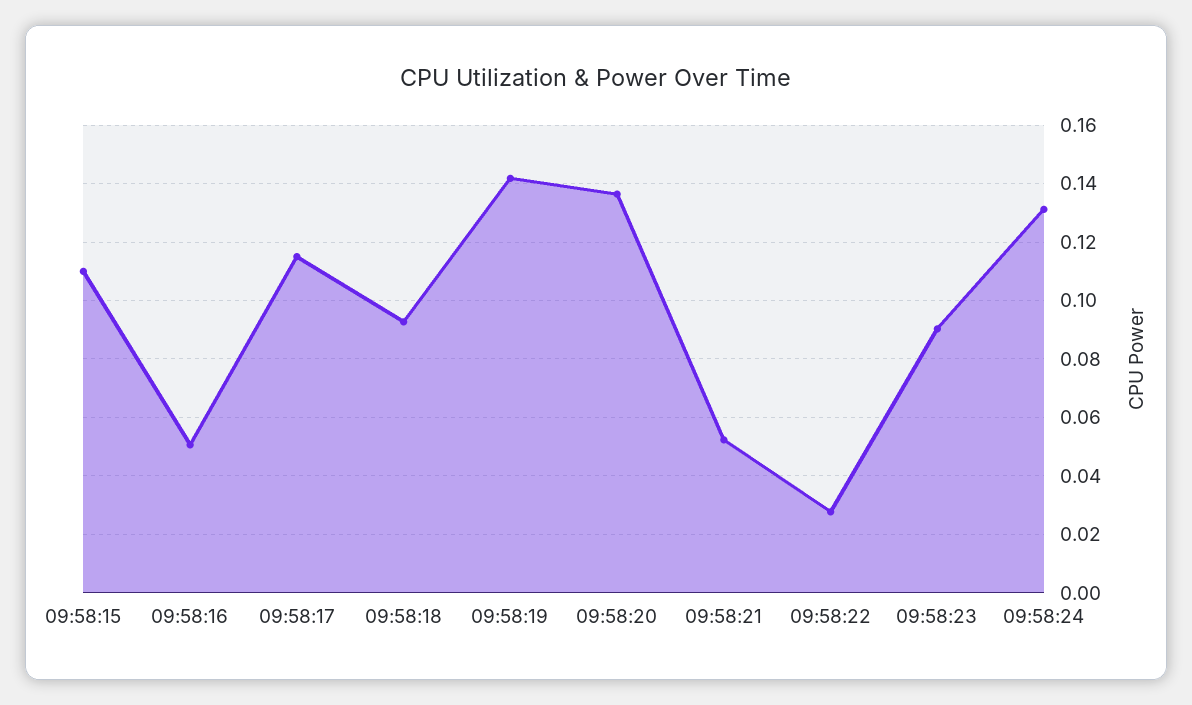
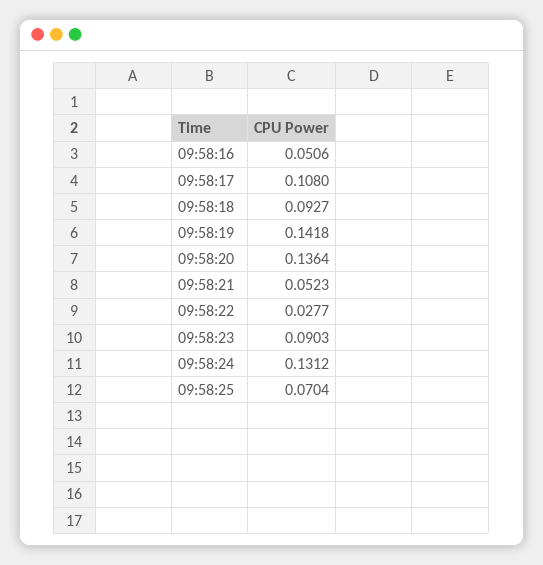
09:58:15: 0.11 -> none
09:58:17: 0.115 -> 0.108
09:58:25: none -> 0.0704

